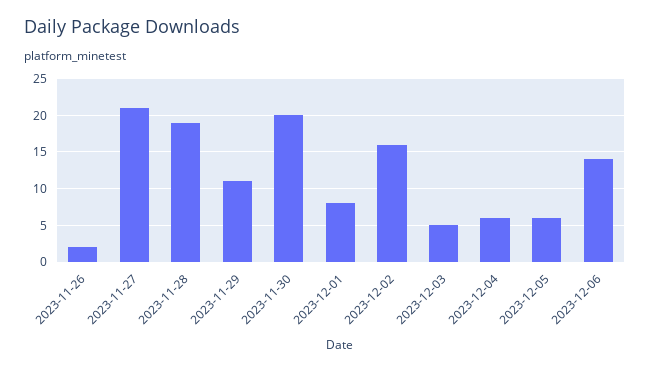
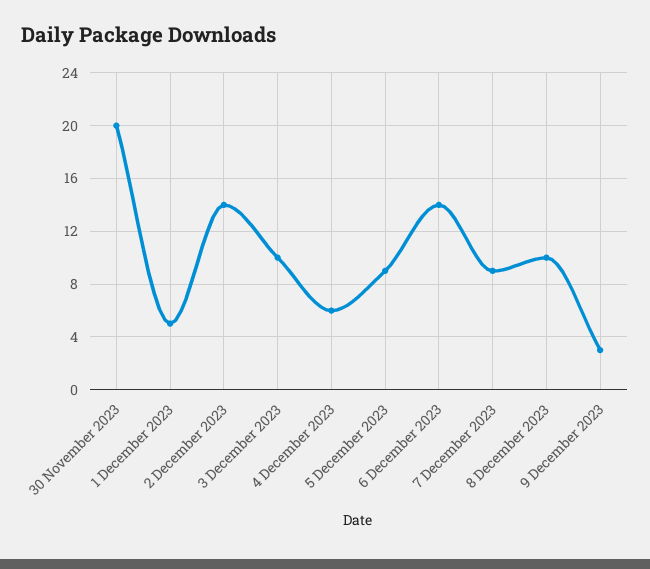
2023-11-26: 2 -> none
2023-11-27: 21 -> none
2023-11-28: 19 -> none
2023-11-29: 11 -> none
2023-12-01: 8 -> 5
2023-12-02: 16 -> 14
2023-12-03: 5 -> 10
2023-12-05: 6 -> 9
7 December 2023: none -> 9
8 December 2023: none -> 10
9 December 2023: none -> 3

